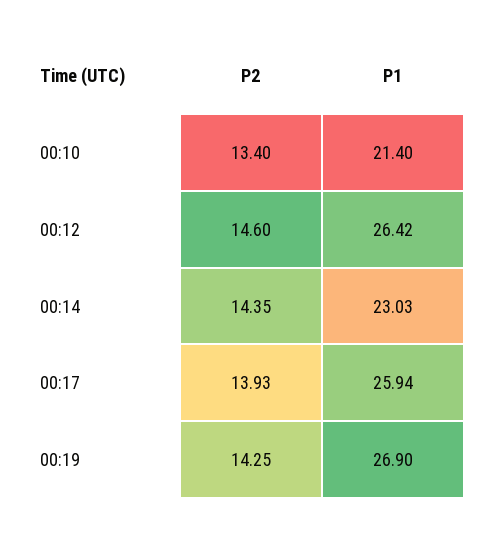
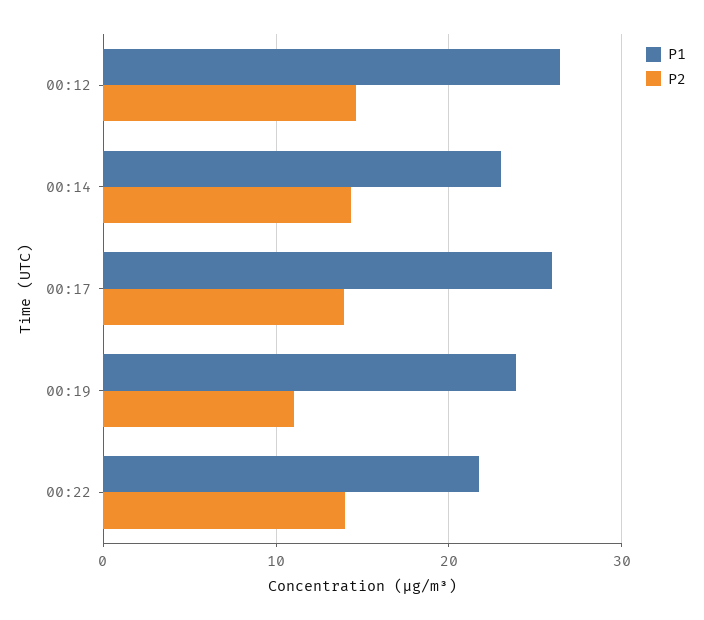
P2, 00:10: 13.4 -> none
P1, 00:10: 21.4 -> none
P2, 00:19: 14.25 -> 11
P1, 00:19: 26.9 -> 24
P1, 00:22: none -> 22
P2, 00:22: none -> 14

